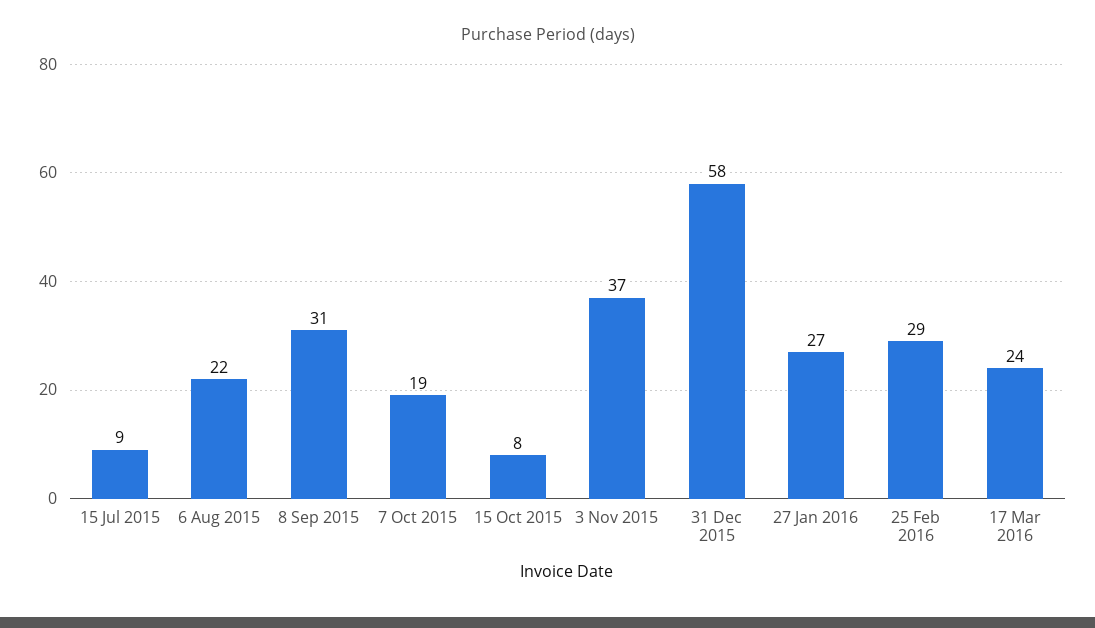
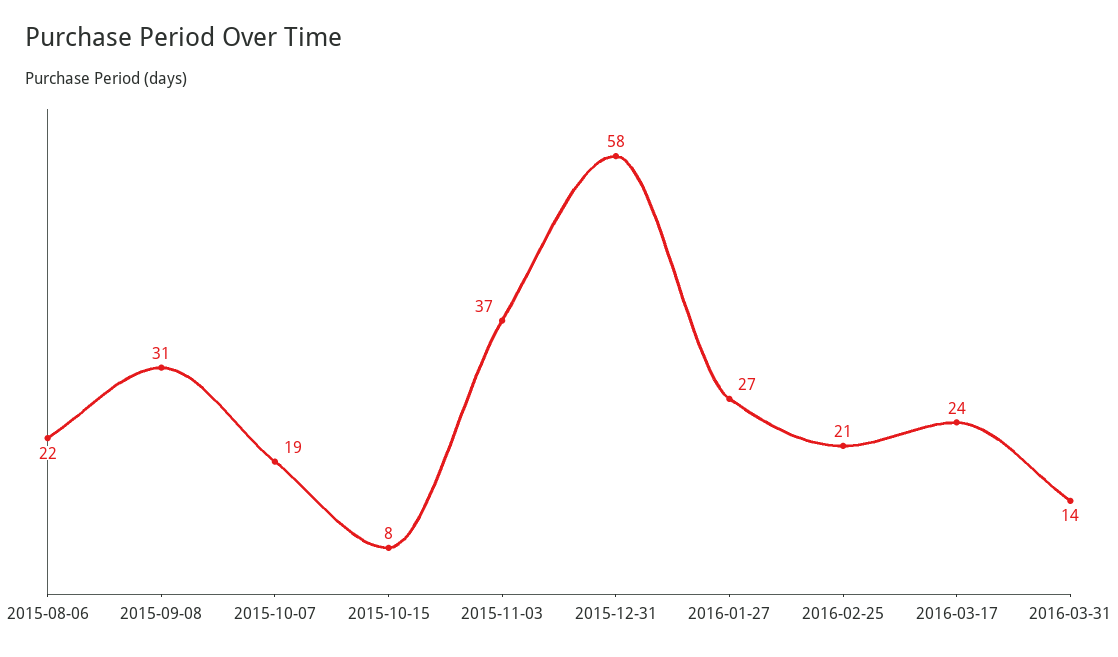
15 Jul 2015: 9 -> none
25 Feb 2016: 29 -> 21
2016-03-31: none -> 14

